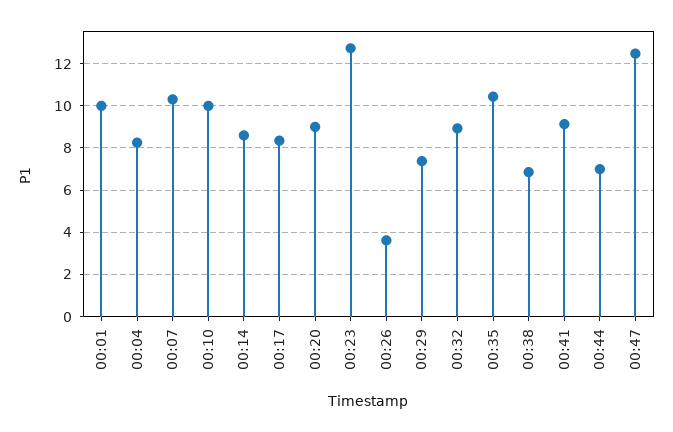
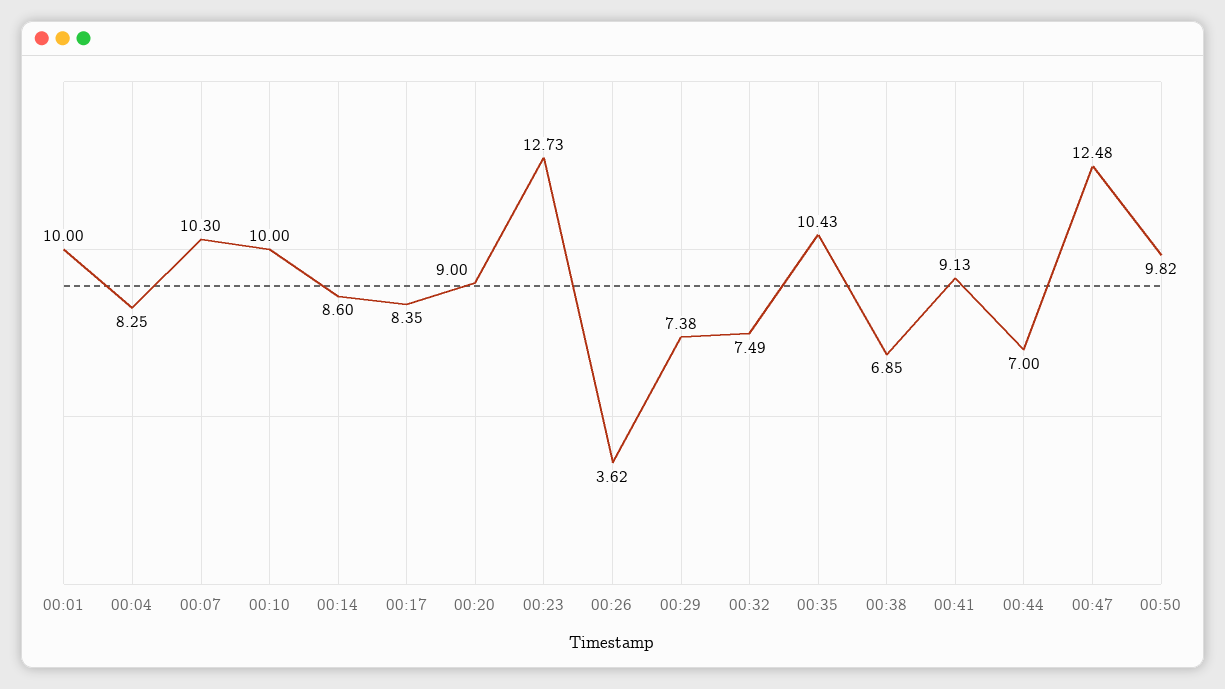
00:32: 9 -> 7.49
00:50: none -> 9.82

